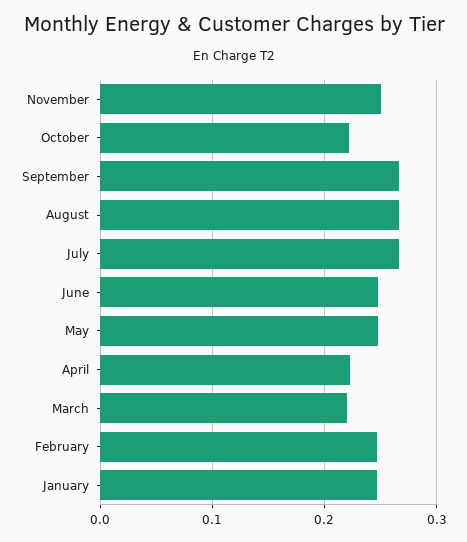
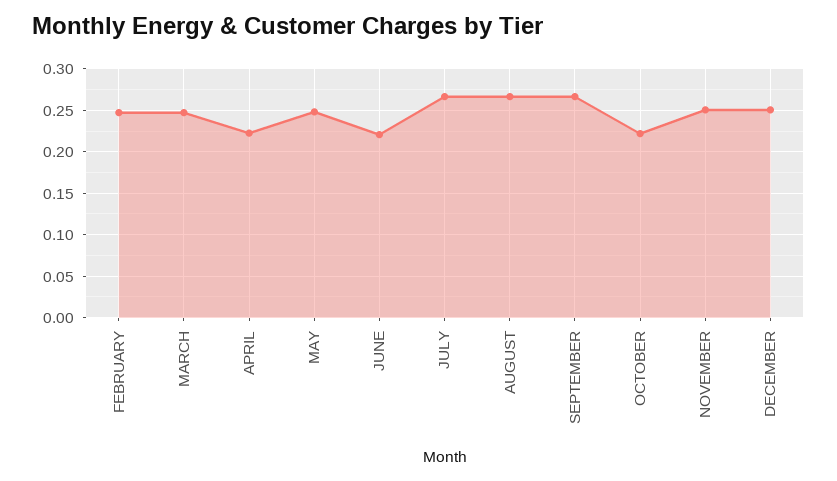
June: 0.25 -> 0.22
March: 0.22 -> 0.25
January: 0.25 -> none
DECEMBER: none -> 0.25

